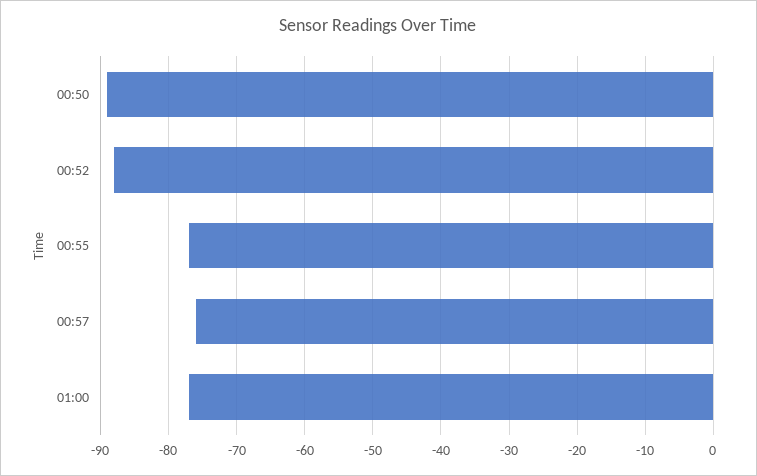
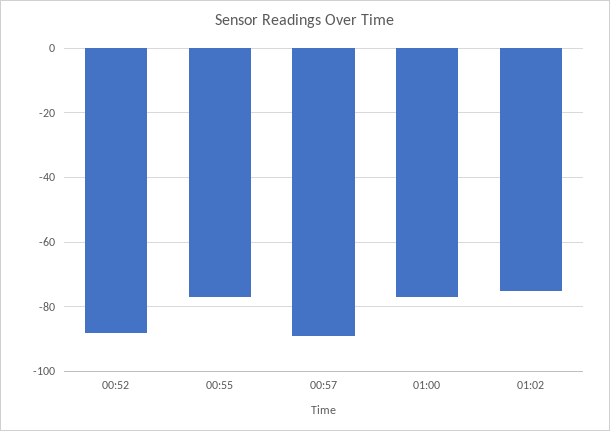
00:50: -89 -> none
00:57: -76 -> -90
01:02: none -> -75

